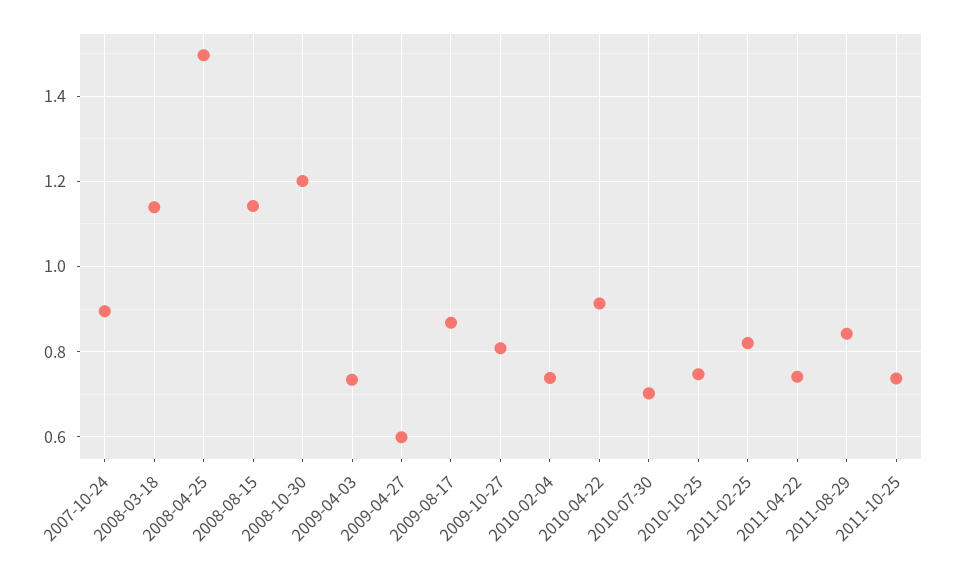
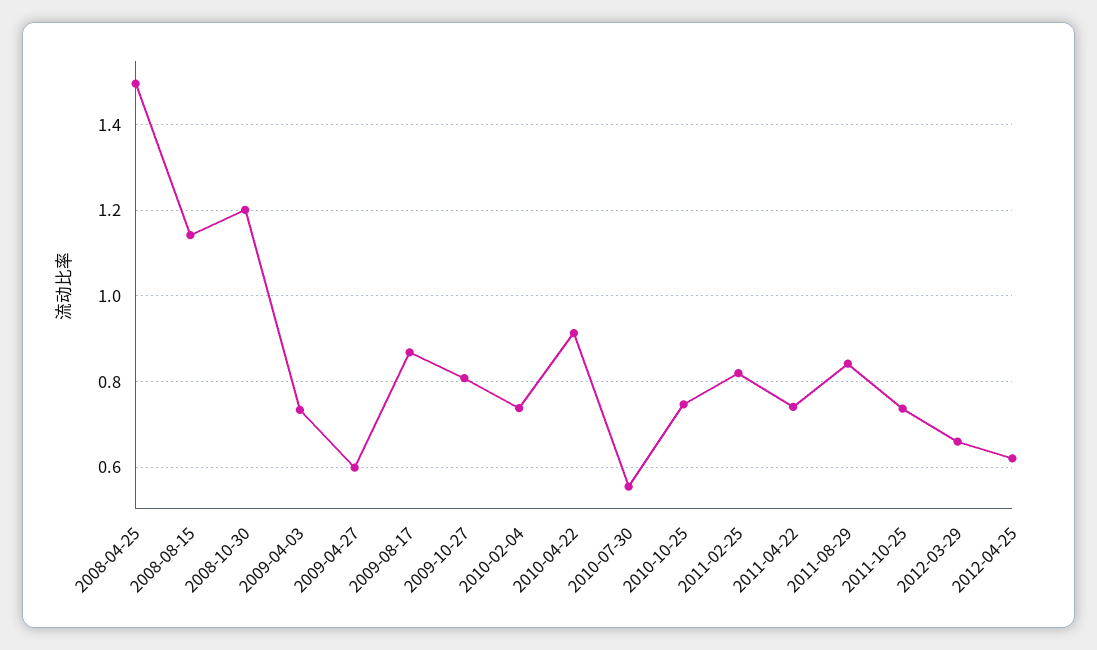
2007-10-24: 0.9 -> none
2008-03-18: 1.14 -> none
2010-07-30: 0.7 -> 0.56
2012-03-29: none -> 0.66
2012-04-25: none -> 0.62

